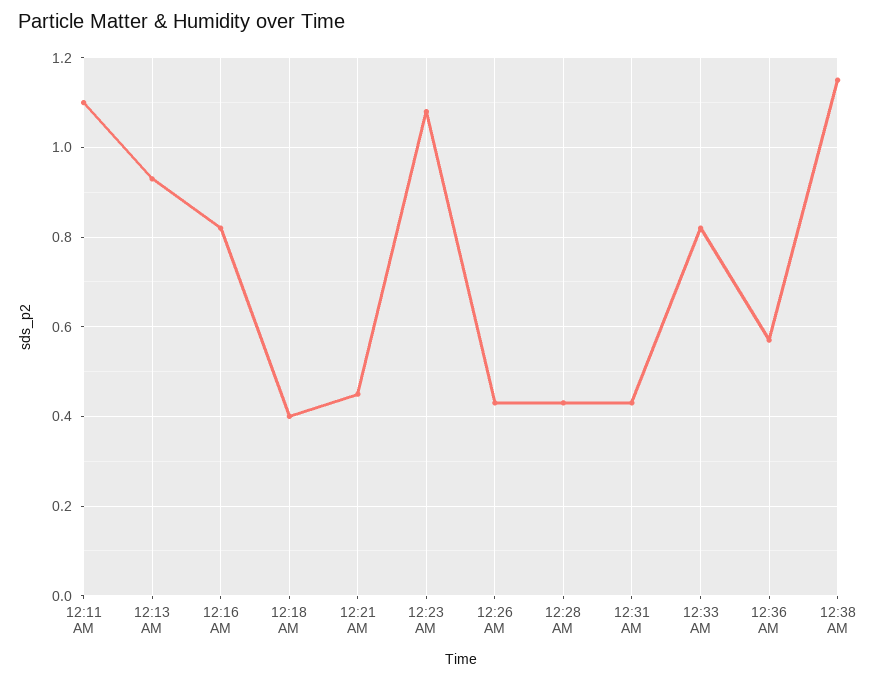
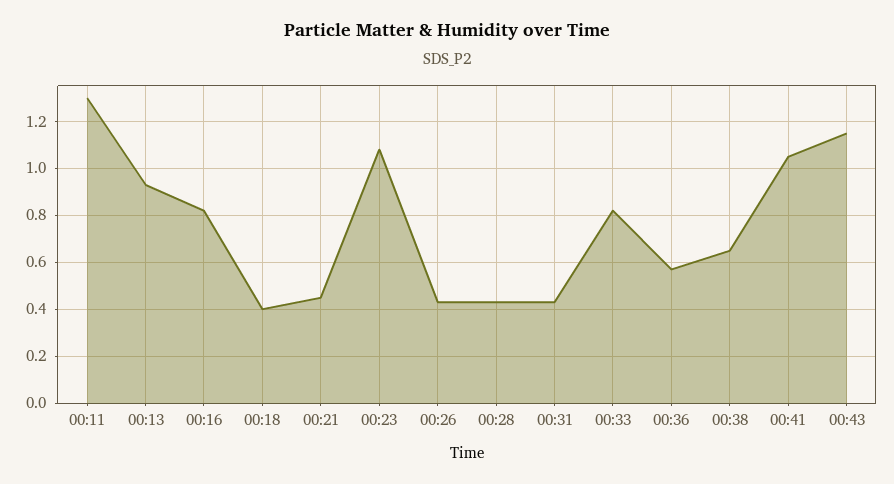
12:11 AM: 1.1 -> 1.3
12:38 AM: 1.15 -> 0.65
00:41: none -> 1.05
00:43: none -> 1.15

